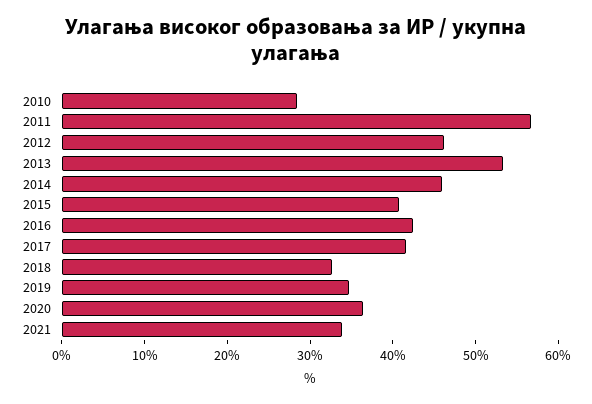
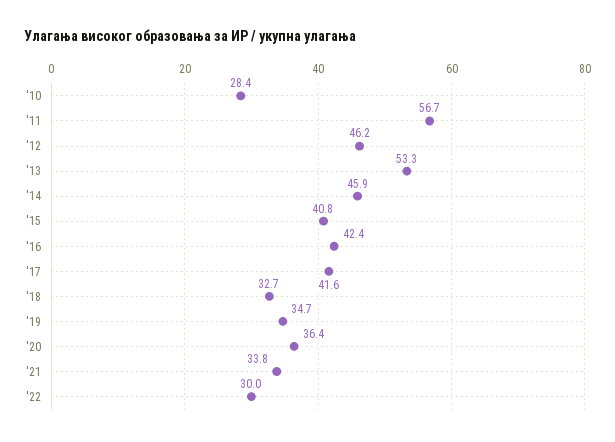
'22: none -> 30

